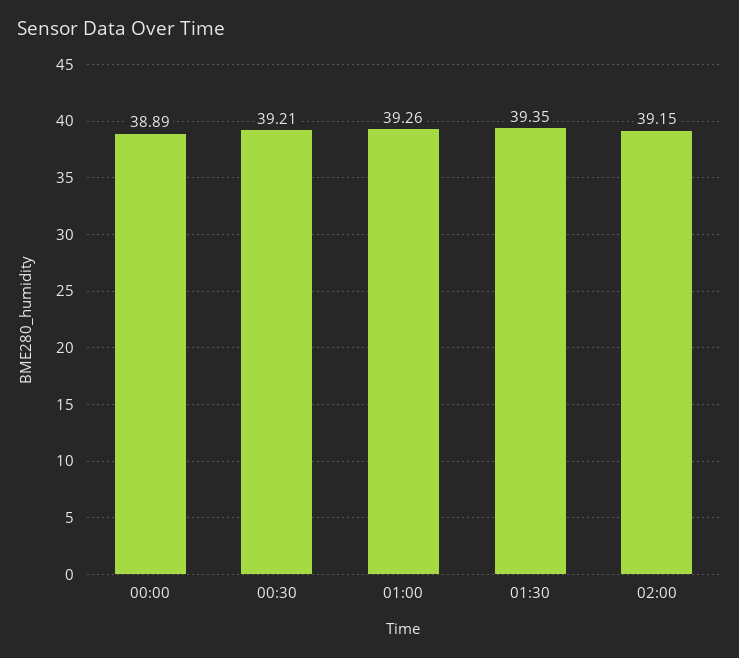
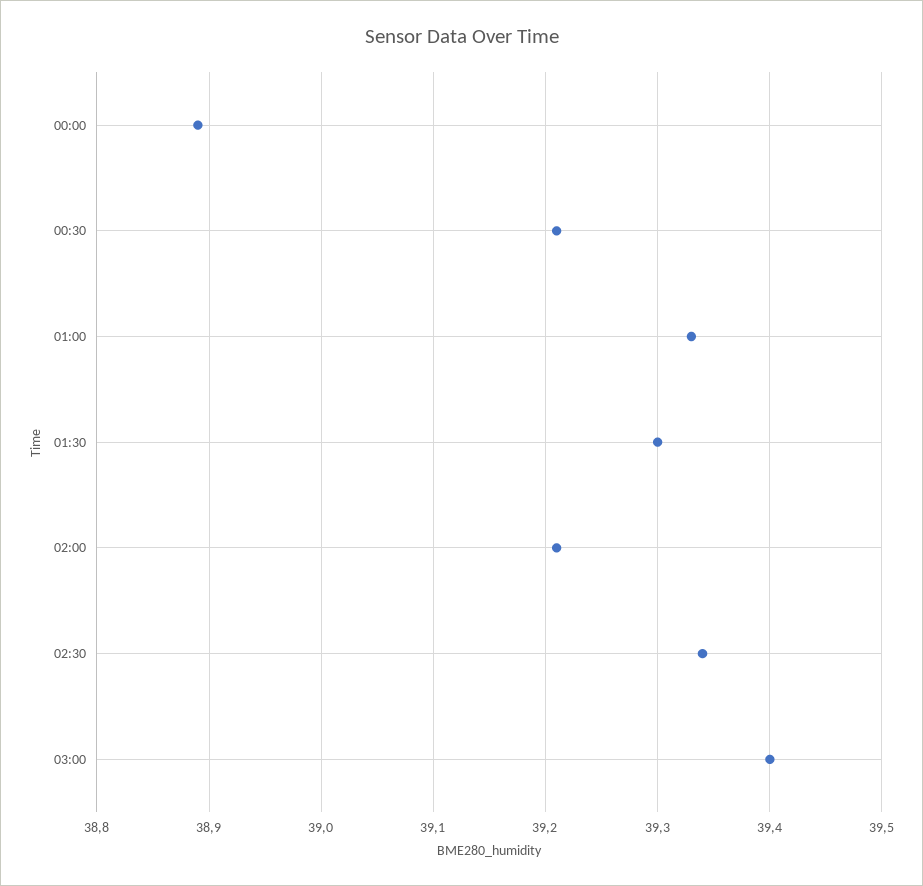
01:00: 39.26 -> 39.33
01:30: 39.35 -> 39.3
02:00: 39.15 -> 39.21
02:30: none -> 39.34
03:00: none -> 39.4

